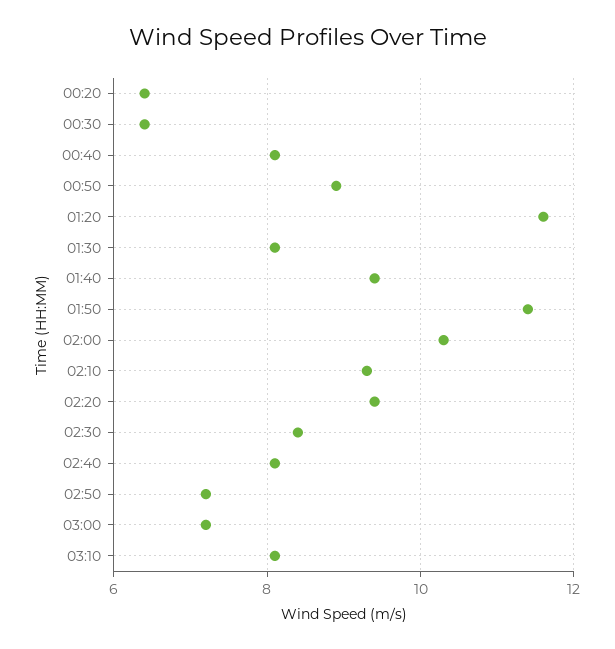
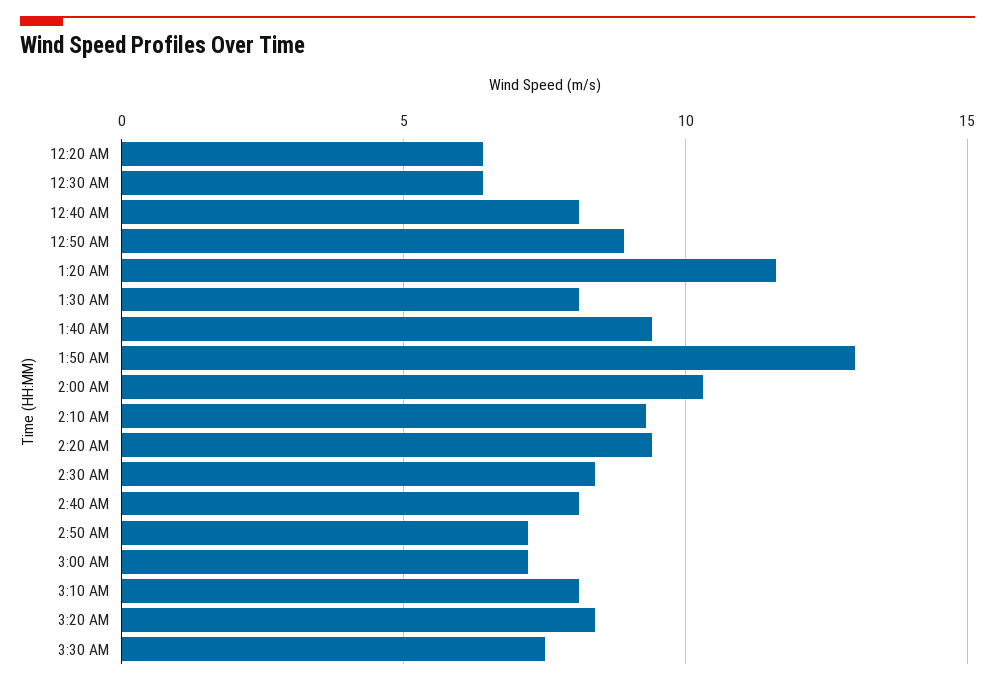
01:50: 11.5 -> 13
3:20 AM: none -> 8.5
3:30 AM: none -> 7.5

